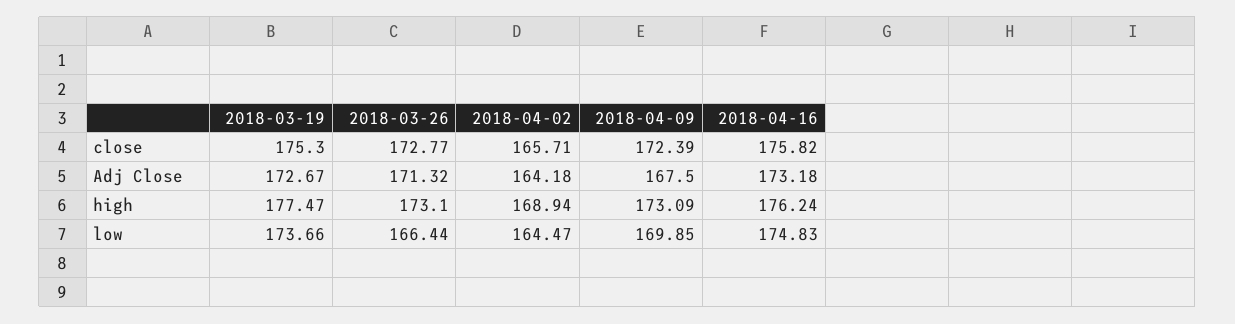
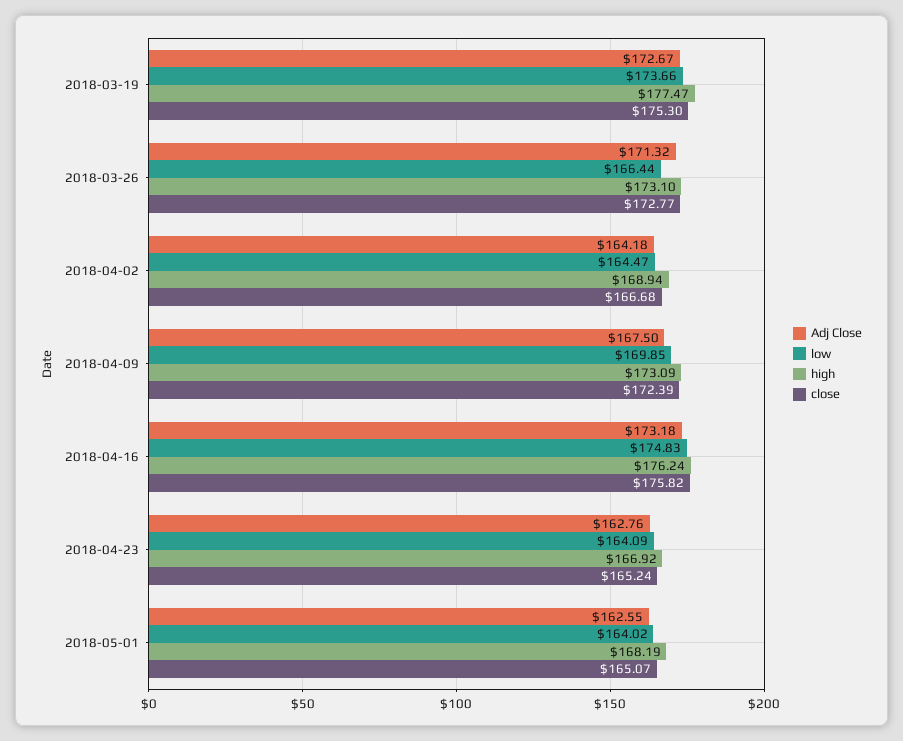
close, 2018-04-02: 165.71 -> 166.68
Adj Close, 2018-04-23: none -> 162.76
low, 2018-04-23: none -> 164.09
high, 2018-04-23: none -> 166.92
close, 2018-04-23: none -> 165.24
Adj Close, 2018-05-01: none -> 162.55
low, 2018-05-01: none -> 164.02
high, 2018-05-01: none -> 168.19
close, 2018-05-01: none -> 165.07

